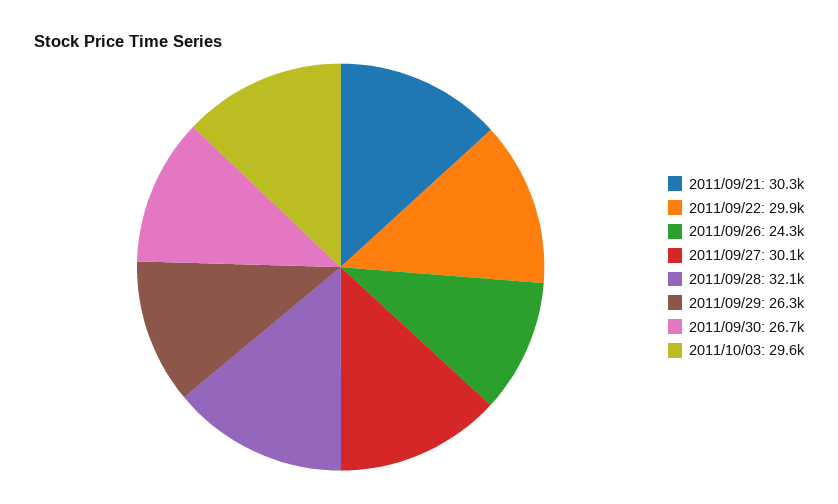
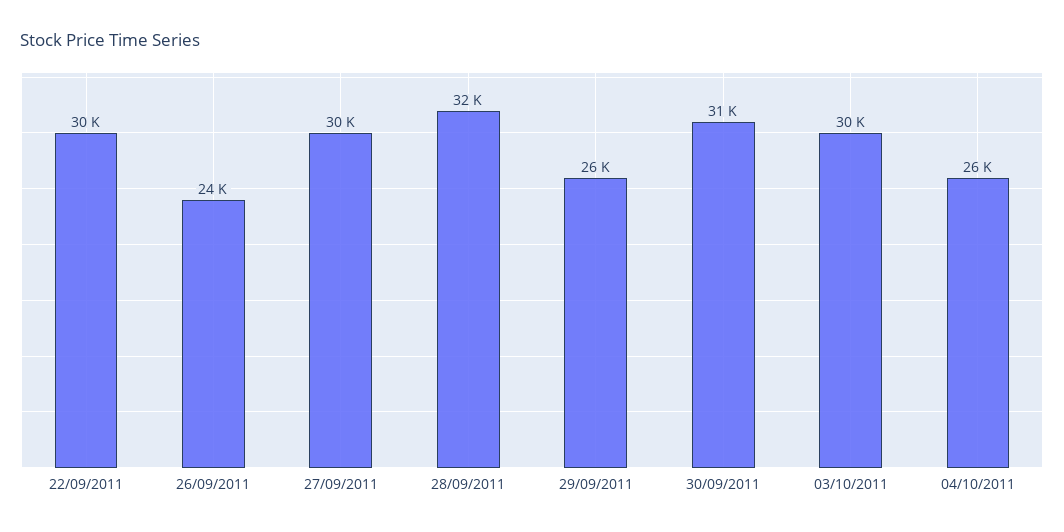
2011/09/21: 30300 -> none
2011/09/30: 26700 -> 31000
04/10/2011: none -> 26000

